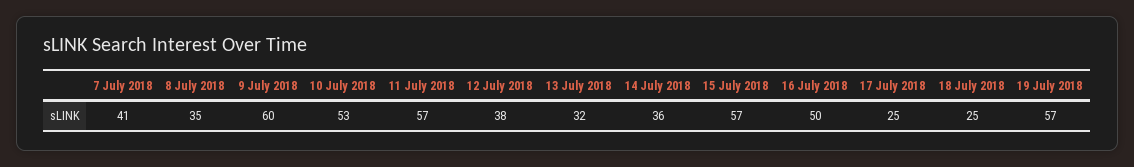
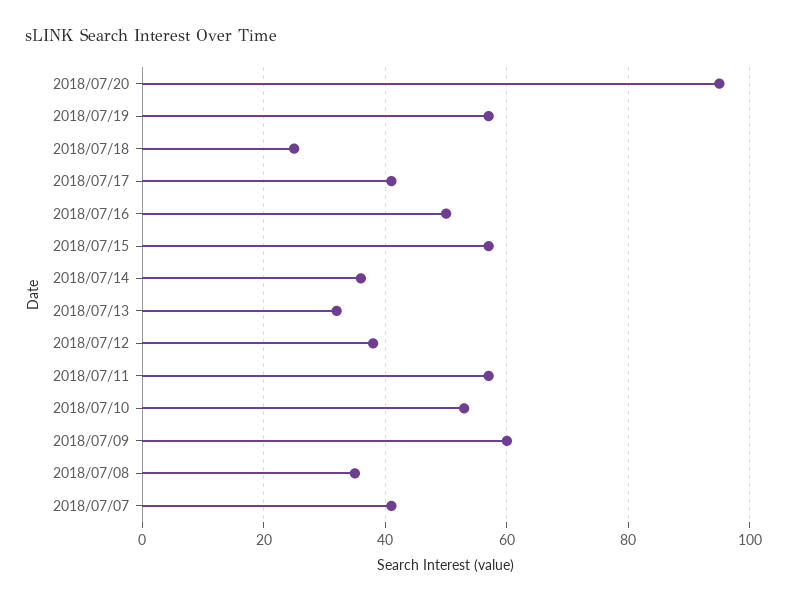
17 July 2018: 25 -> 40
2018/07/20: none -> 95

